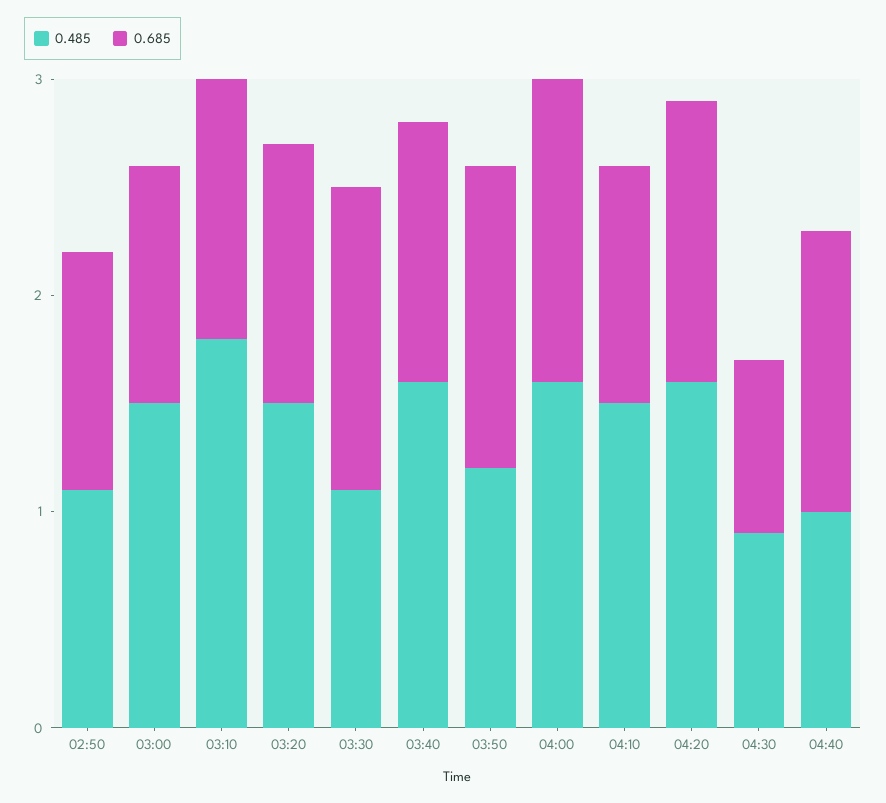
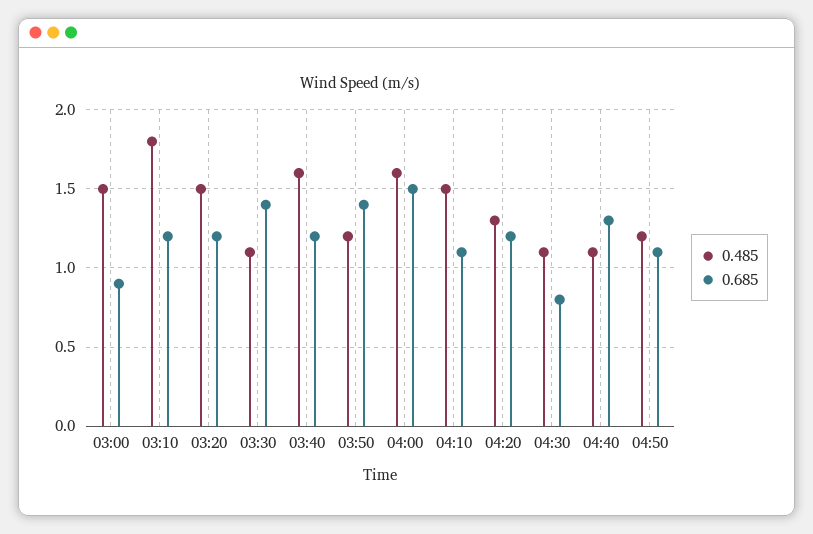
0.485, 02:50: 1.1 -> none
0.685, 02:50: 1.1 -> none
0.685, 03:00: 1.1 -> 0.9
0.685, 04:00: 1.4 -> 1.5
0.485, 04:20: 1.6 -> 1.3
0.685, 04:20: 1.3 -> 1.2
0.485, 04:30: 0.9 -> 1.1
0.485, 04:40: 1 -> 1.1
0.485, 04:50: none -> 1.2
0.685, 04:50: none -> 1.1

